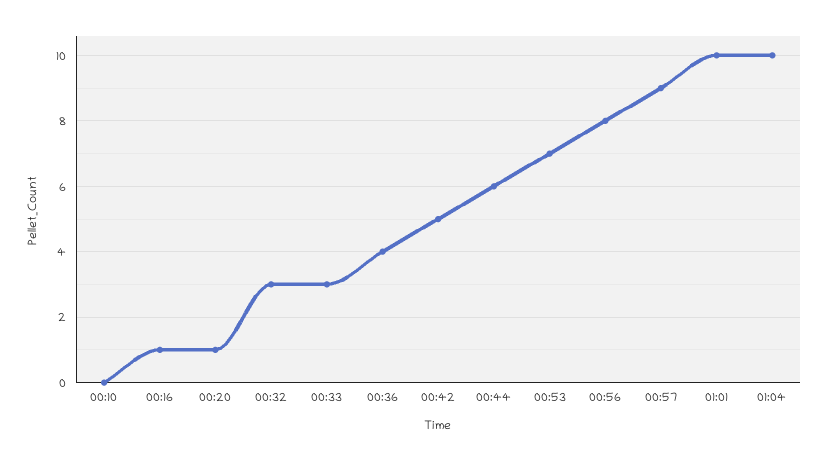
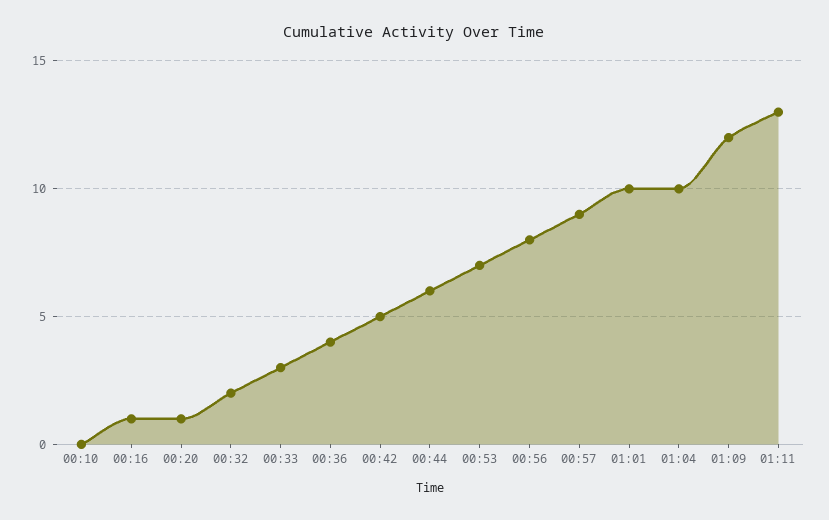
00:32: 3 -> 2
01:09: none -> 12
01:11: none -> 13

